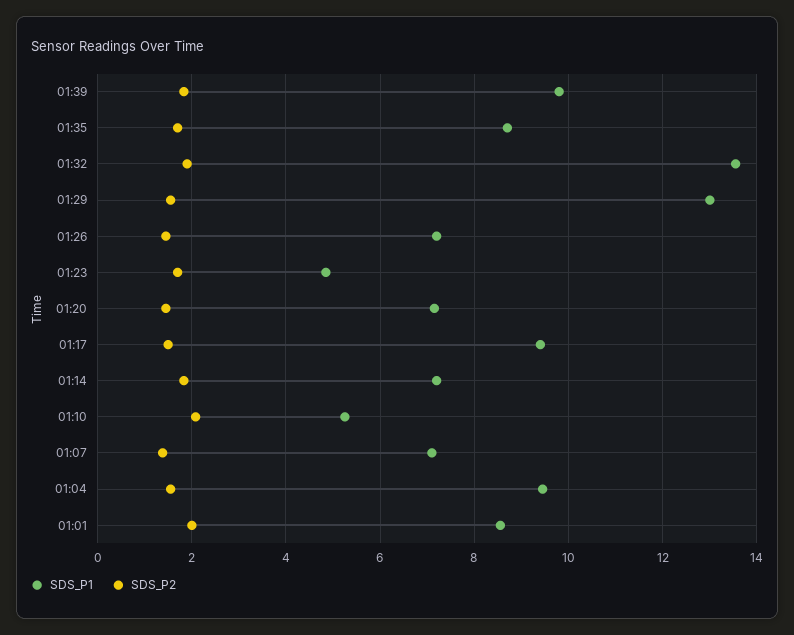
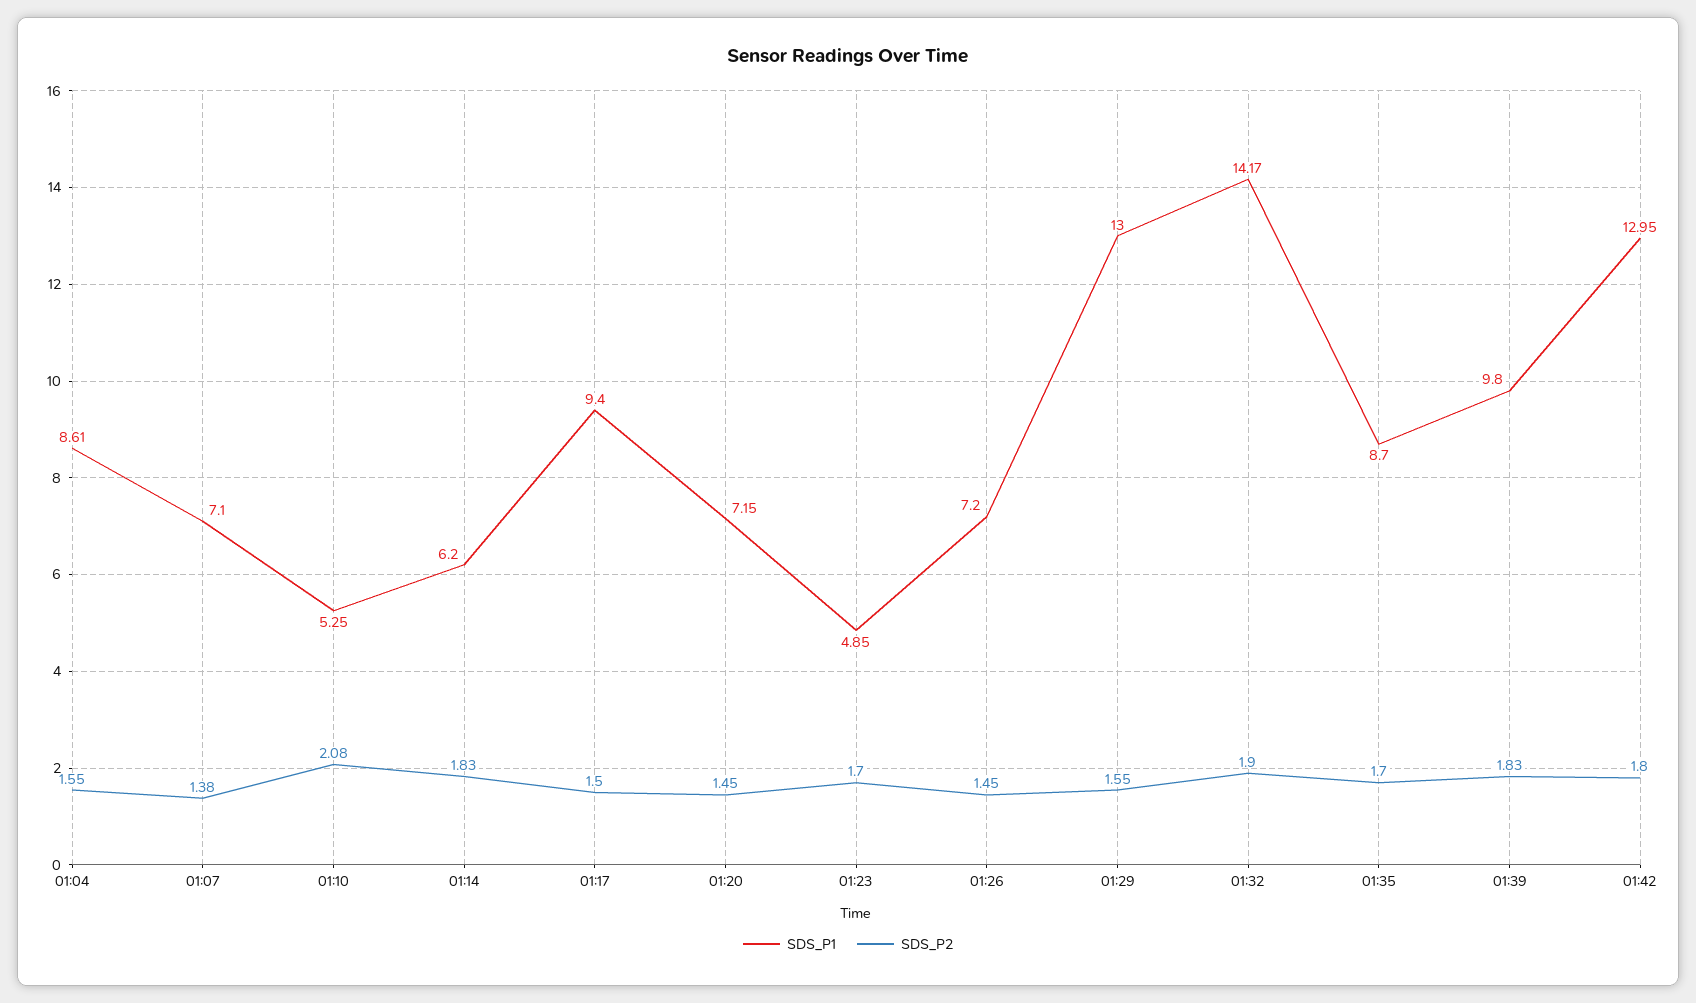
SDS_P1, 01:32: 13.6 -> 14.17
SDS_P1, 01:14: 7.2 -> 6.2
SDS_P1, 01:04: 9.4 -> 8.61
SDS_P1, 01:01: 8.6 -> none
SDS_P2, 01:01: 2 -> none
SDS_P1, 01:42: none -> 12.95
SDS_P2, 01:42: none -> 1.8

